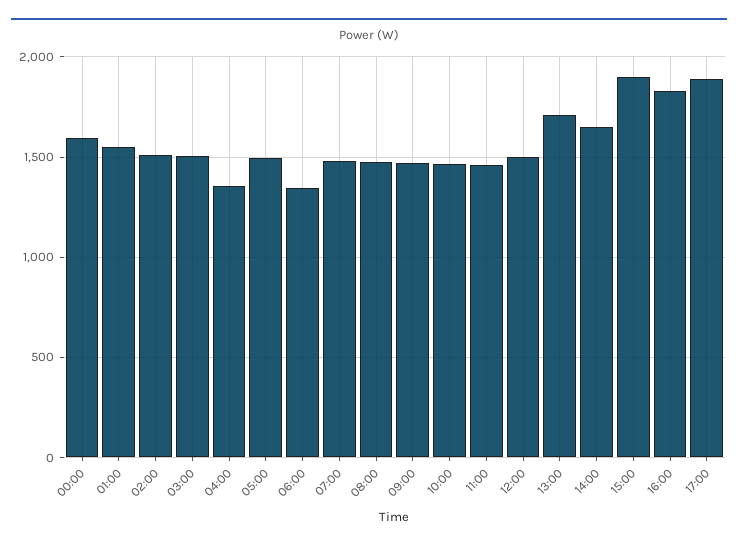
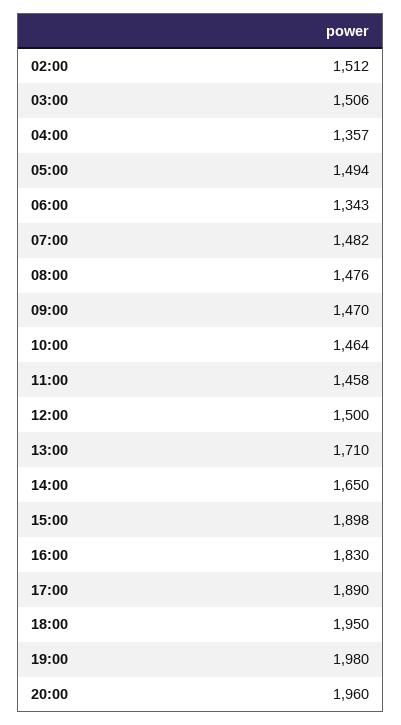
00:00: 1600 -> none
01:00: 1550 -> none
18:00: none -> 1950
19:00: none -> 1980
20:00: none -> 1960

